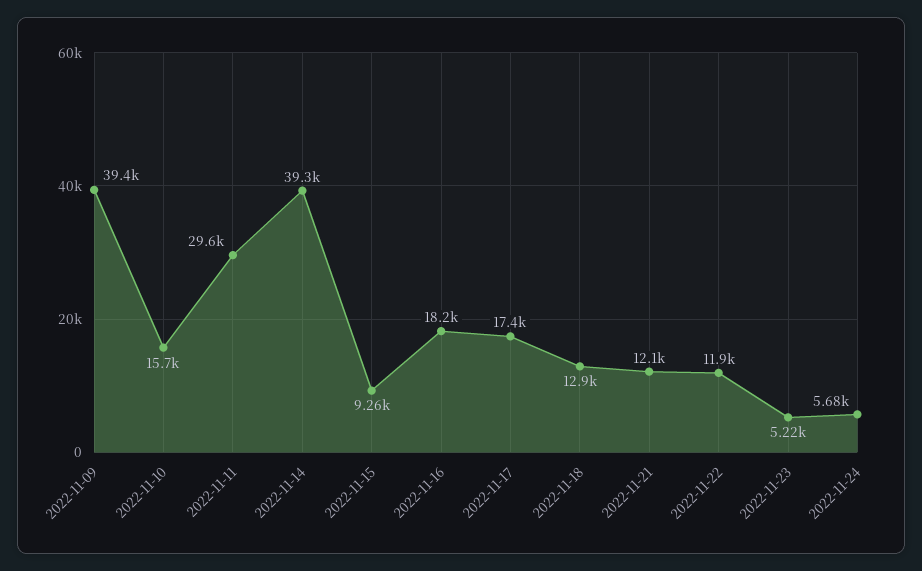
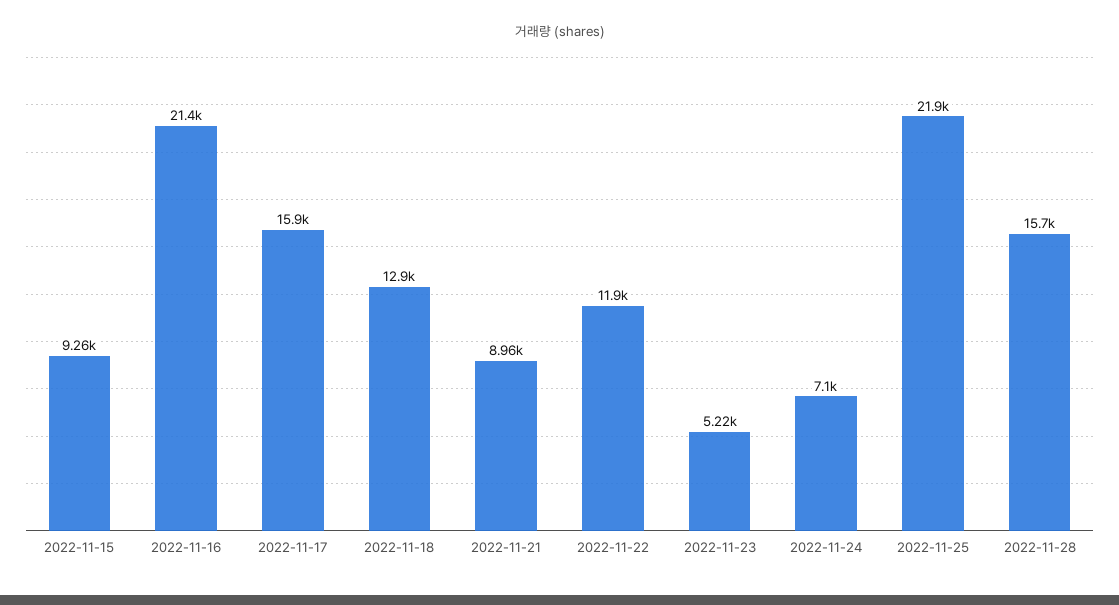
2022-11-09: 39400 -> none
2022-11-10: 15700 -> none
2022-11-11: 29600 -> none
2022-11-14: 39300 -> none
2022-11-16: 18200 -> 21400
2022-11-17: 17400 -> 15900
2022-11-21: 12100 -> 8960
2022-11-24: 5680 -> 7100
2022-11-25: none -> 21900
2022-11-28: none -> 15700

